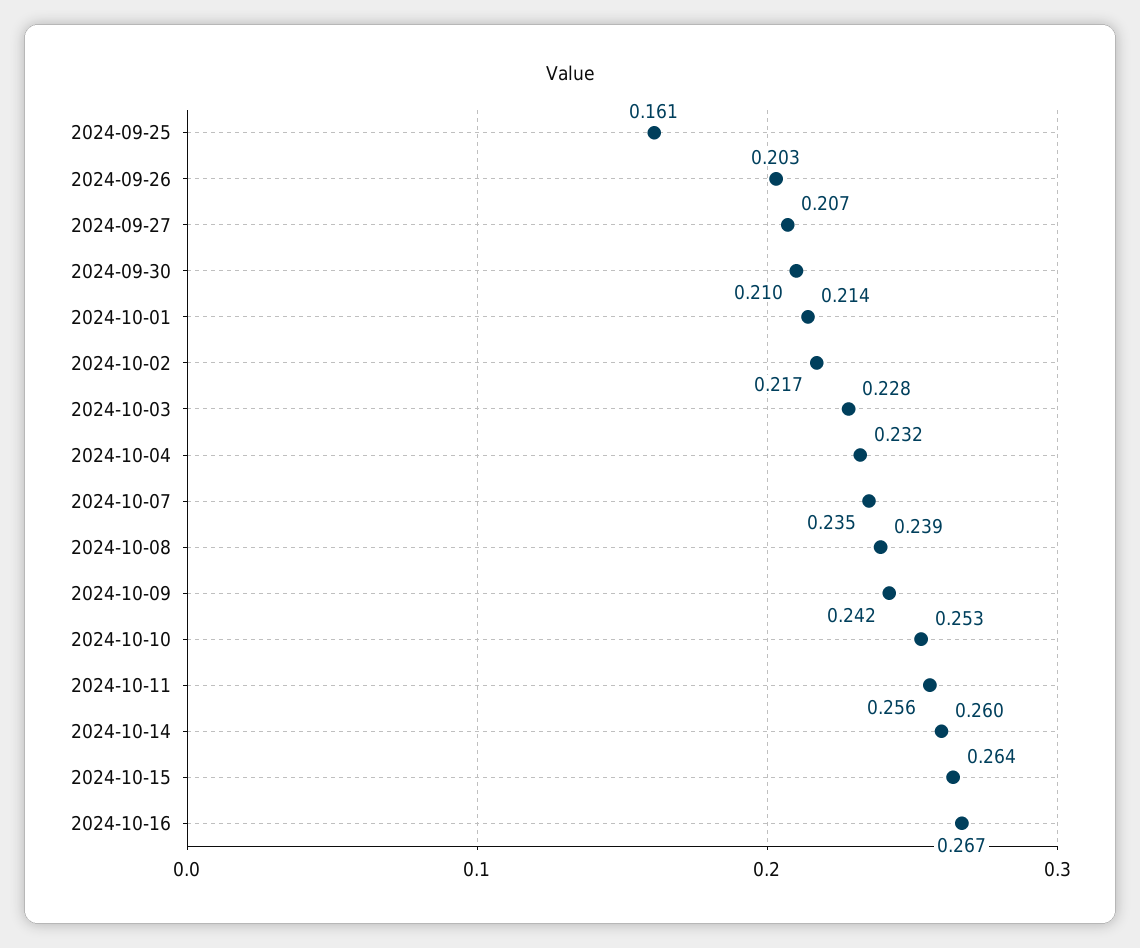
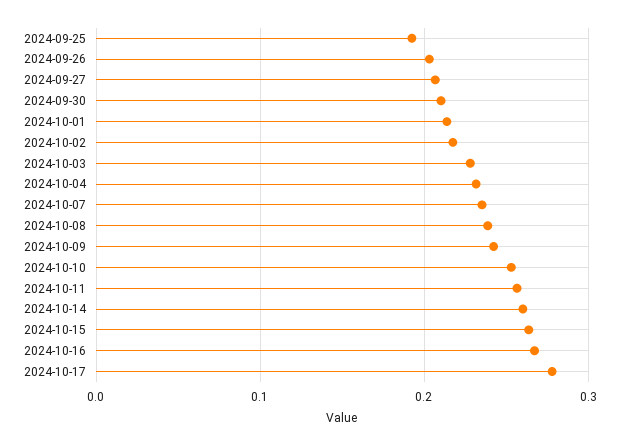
2024-09-25: 0.161 -> 0.19
2024-10-17: none -> 0.28

